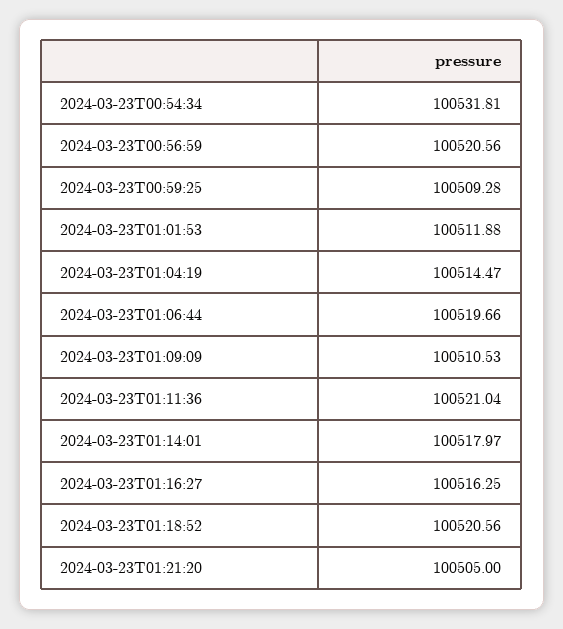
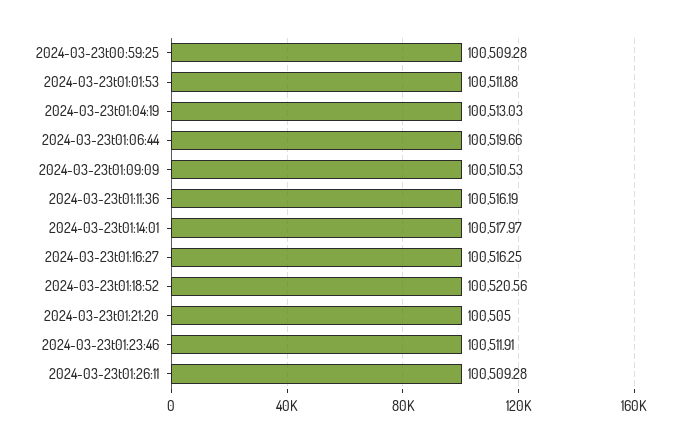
2024-03-23T00:54:34: 100531.81 -> none
2024-03-23T00:56:59: 100520.56 -> none
2024-03-23T01:04:19: 100514.47 -> 100513.03
2024-03-23T01:11:36: 100521.04 -> 100516.19
2024-03-23t01:23:46: none -> 100511.91
2024-03-23t01:26:11: none -> 100509.28

